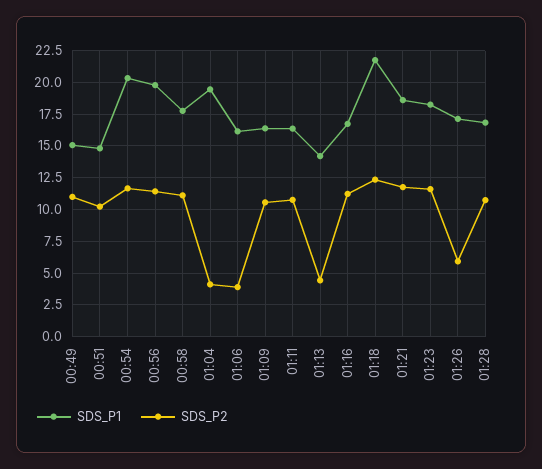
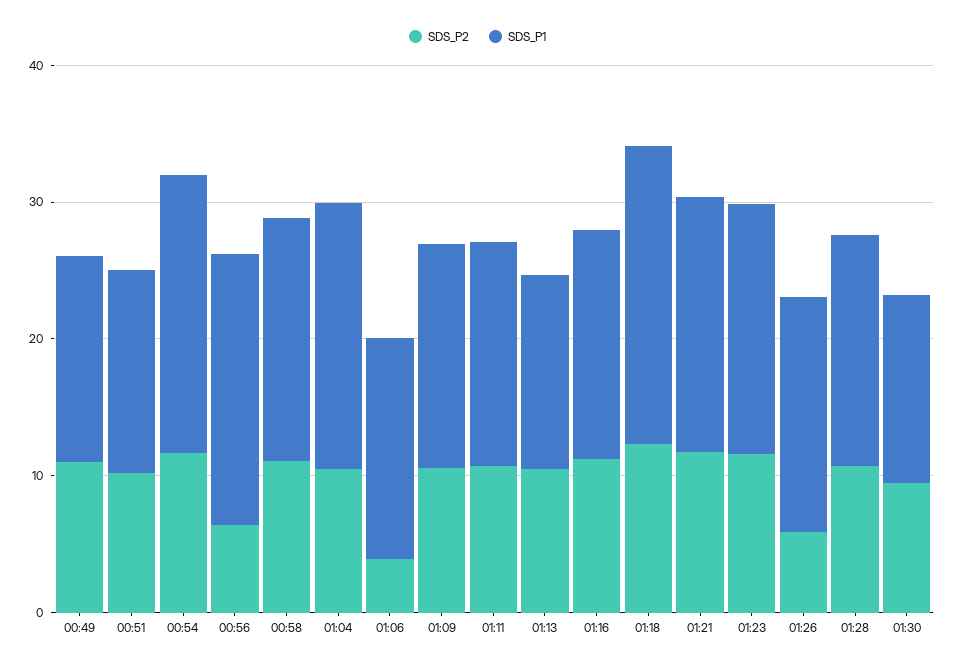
SDS_P2, 00:56: 11.5 -> 6
SDS_P2, 01:04: 4 -> 10
SDS_P2, 01:13: 4.5 -> 10
SDS_P2, 01:30: none -> 10
SDS_P1, 01:30: none -> 14

